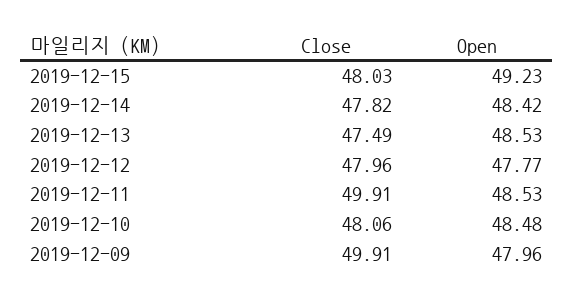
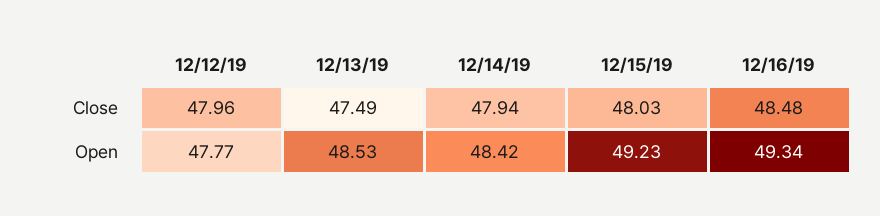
Close, 2019-12-14: 47.82 -> 47.94
Close, 2019-12-11: 49.91 -> none
Open, 2019-12-11: 48.53 -> none
Close, 2019-12-10: 48.06 -> none
Open, 2019-12-10: 48.48 -> none
Close, 2019-12-09: 49.91 -> none
Open, 2019-12-09: 47.96 -> none
Close, 12/16/19: none -> 48.48
Open, 12/16/19: none -> 49.34

